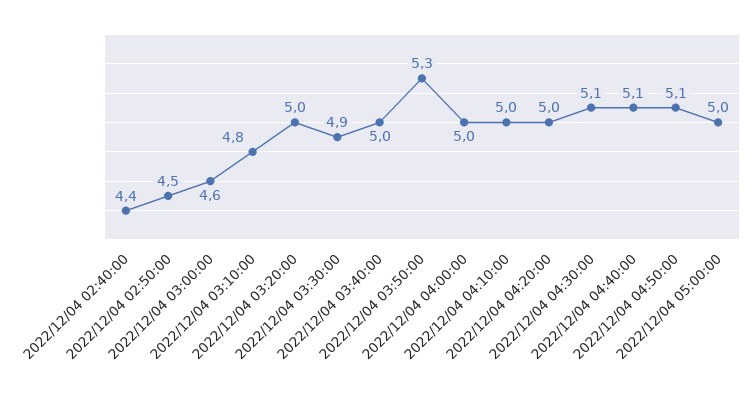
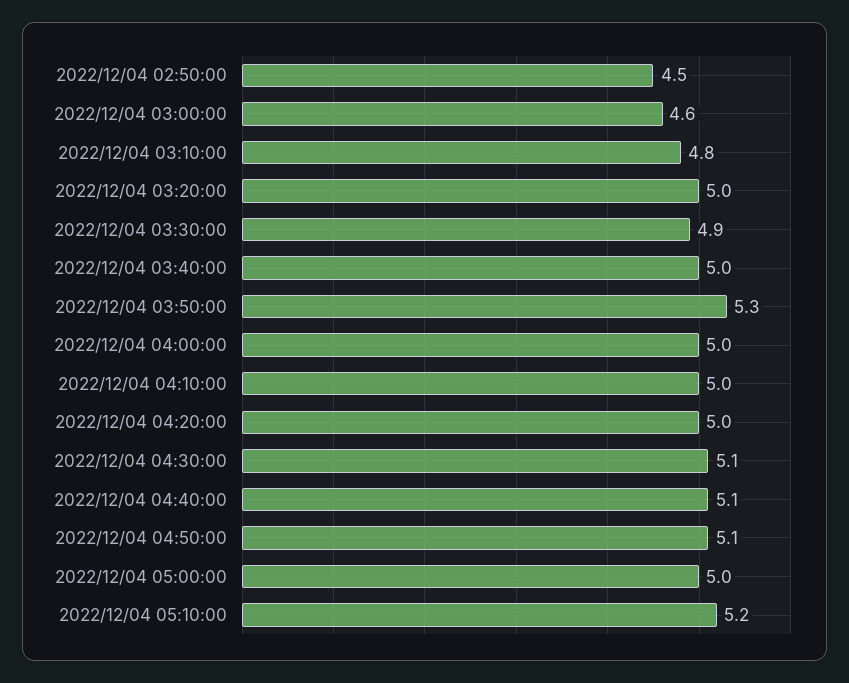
2022/12/04 02:40:00: 4.4 -> none
2022/12/04 05:10:00: none -> 5.2

